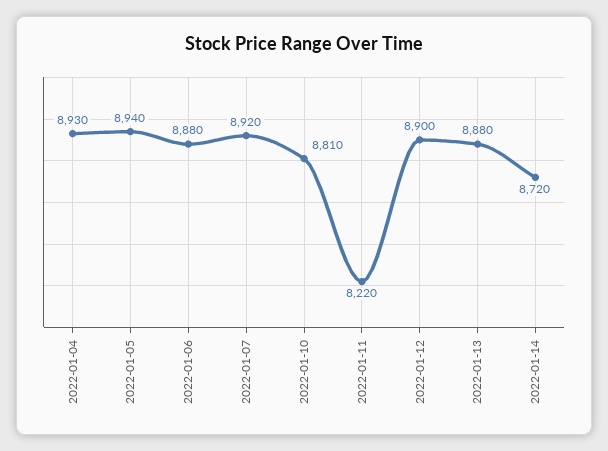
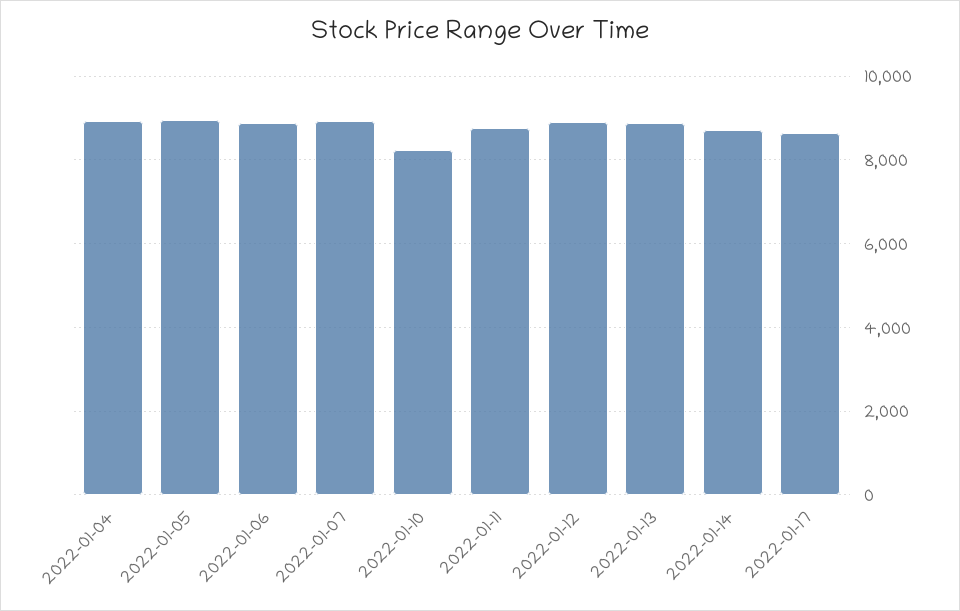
2022-01-10: 8810 -> 8200
2022-01-11: 8220 -> 8800
2022-01-17: none -> 8600

